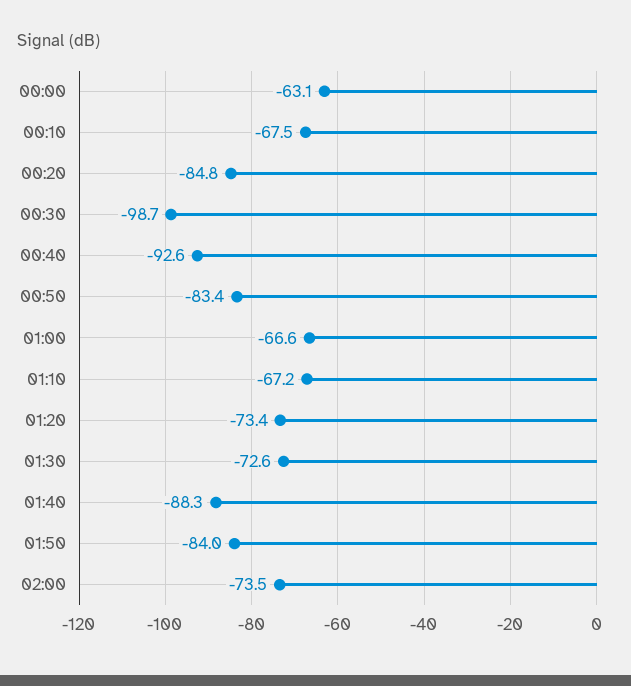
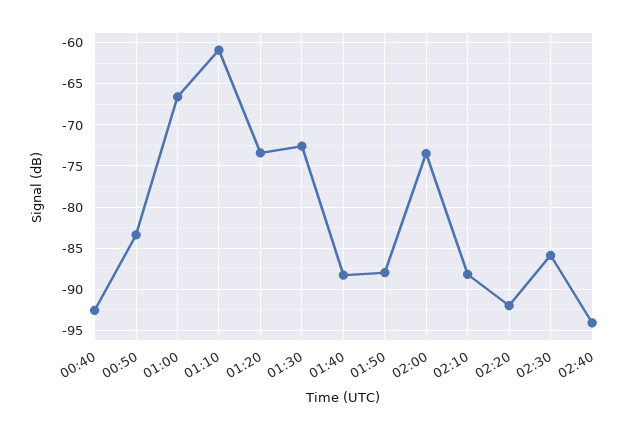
00:00: -63.1 -> none
00:10: -67.5 -> none
00:20: -84.8 -> none
00:30: -98.7 -> none
01:10: -67.2 -> -61
01:50: -84 -> -88
02:10: none -> -88
02:20: none -> -92
02:30: none -> -86
02:40: none -> -94

